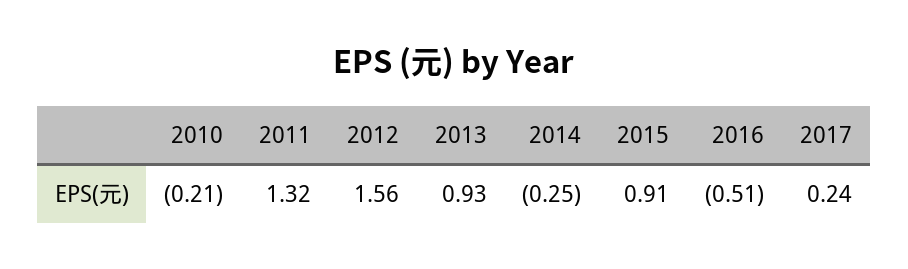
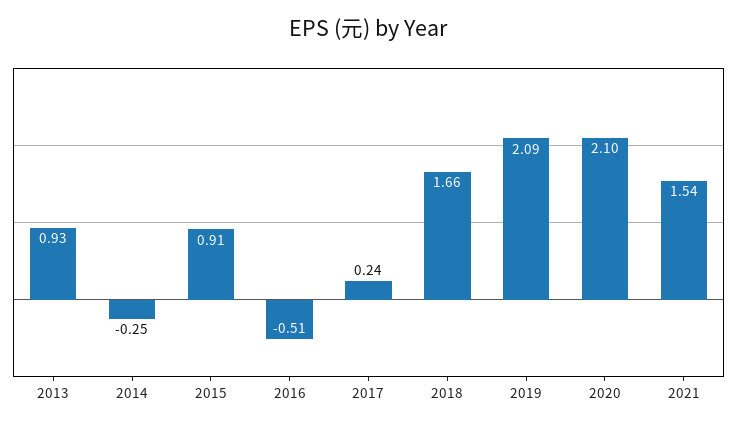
2010: -0.21 -> none
2011: 1.32 -> none
2012: 1.56 -> none
2018: none -> 1.66
2019: none -> 2.09
2020: none -> 2.1
2021: none -> 1.54

